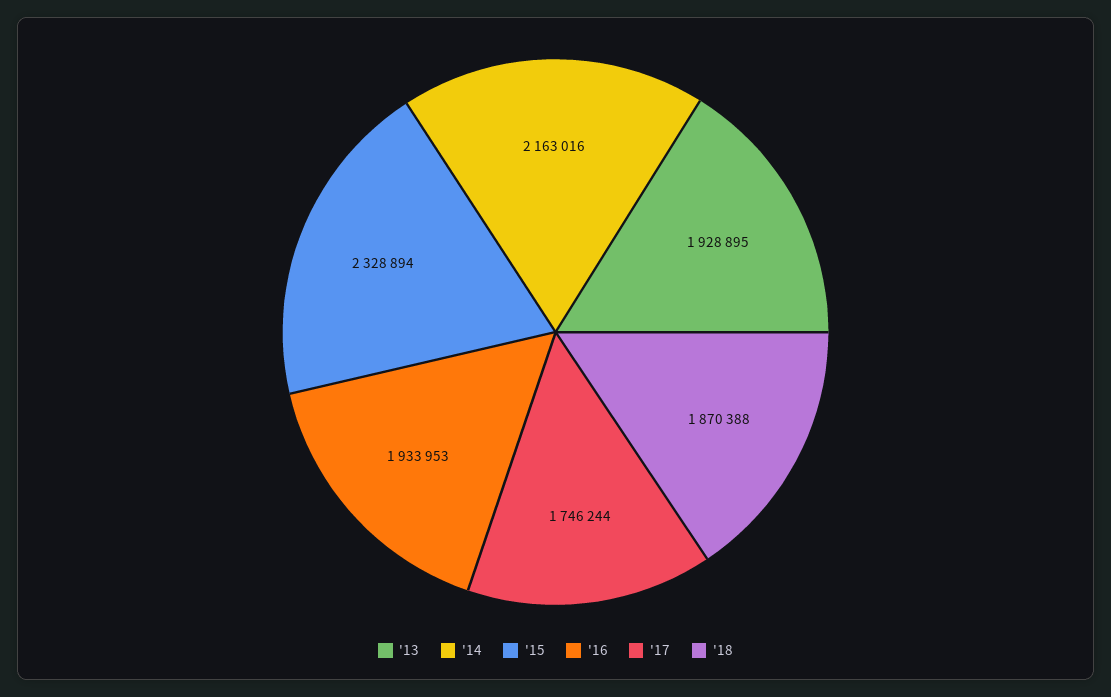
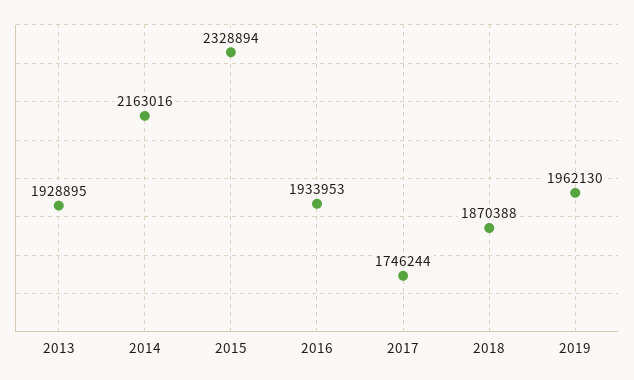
2019: none -> 1962130

